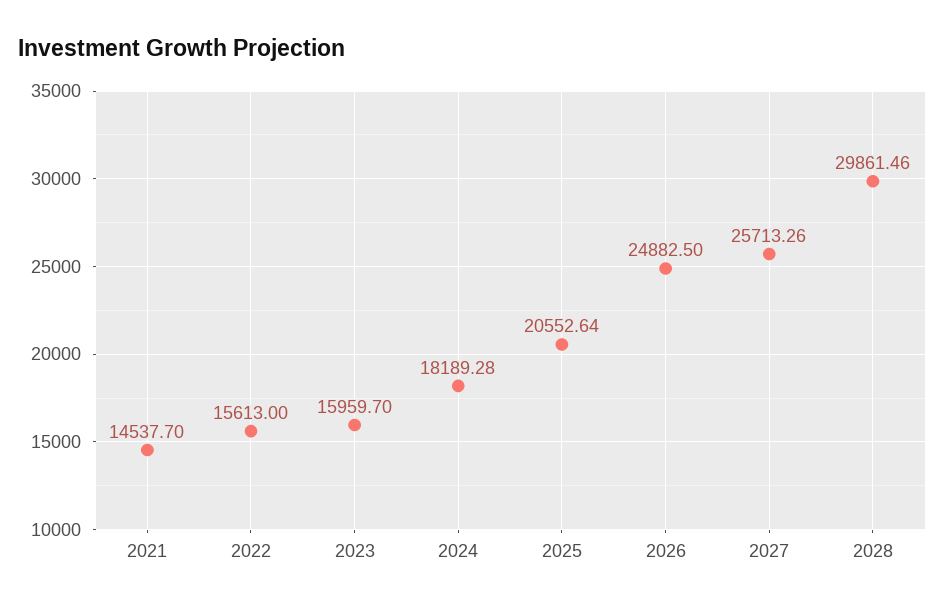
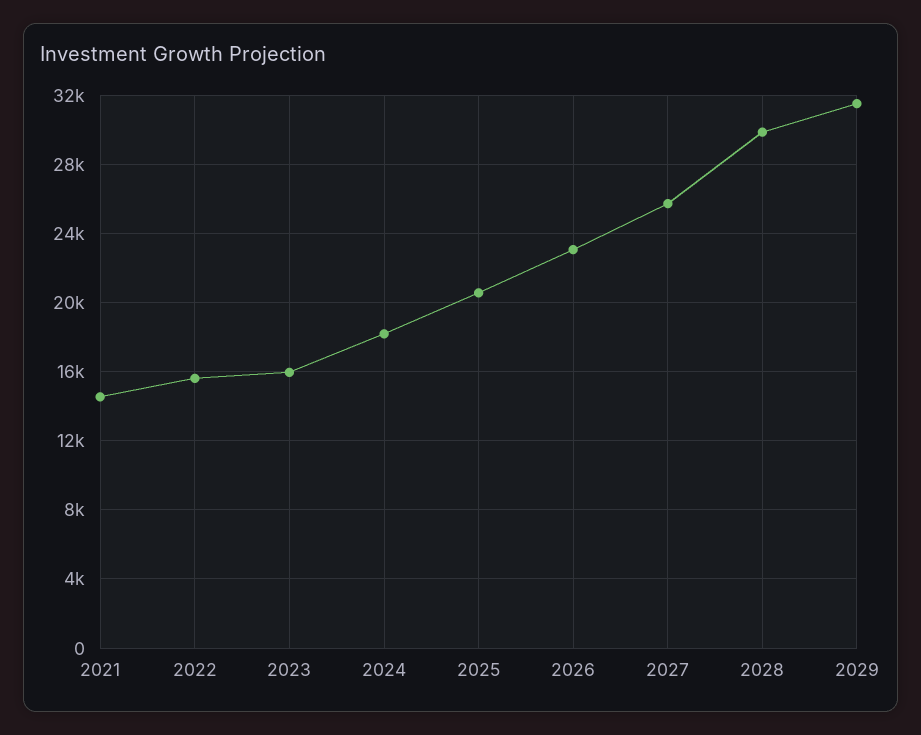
2026: 24882.5 -> 23000
2029: none -> 31500

